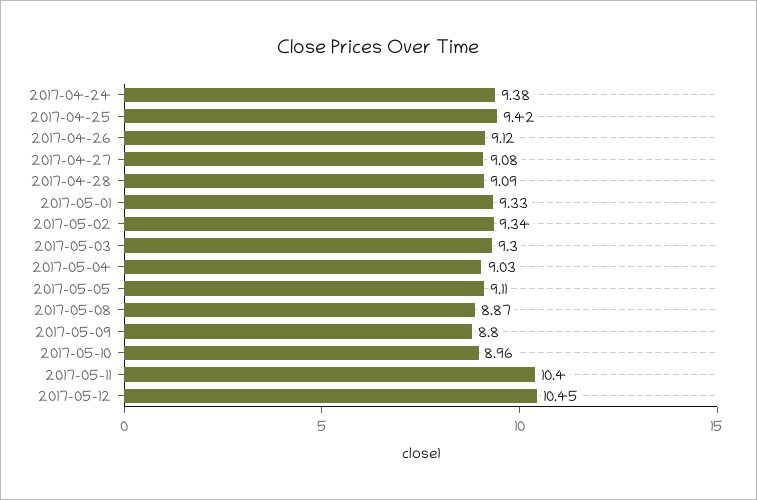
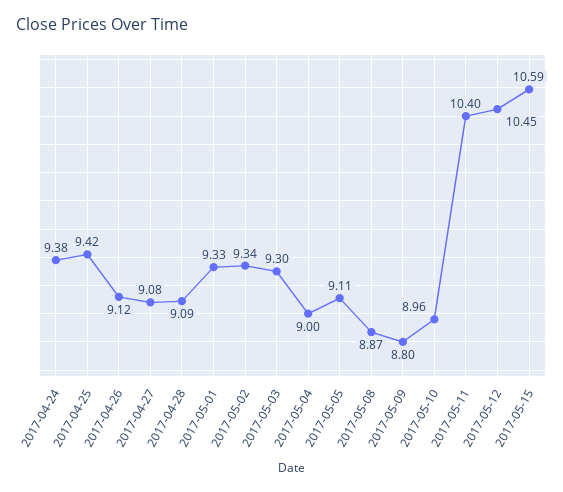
2017-05-04: 9.03 -> 9
2017-05-15: none -> 10.59

